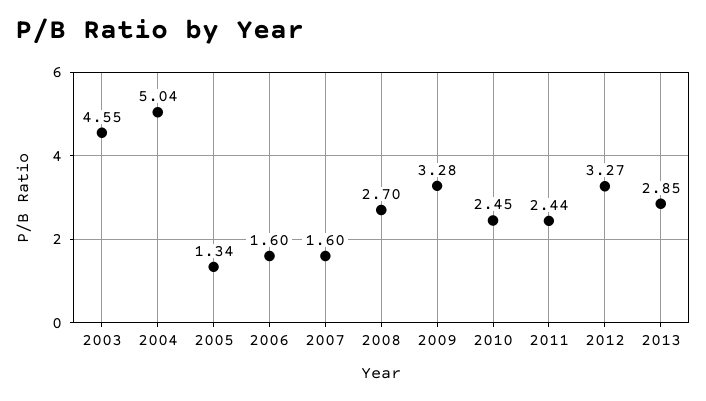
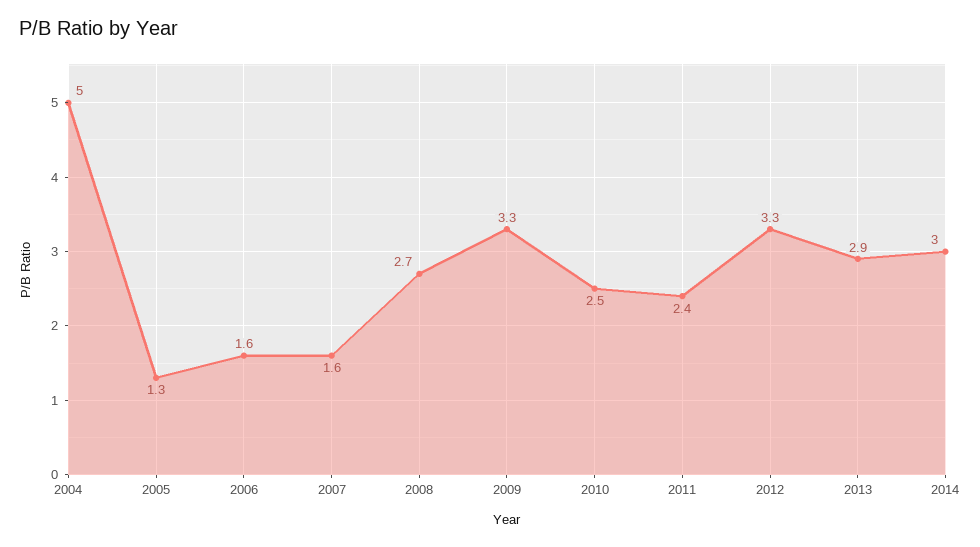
2003: 4.55 -> none
2014: none -> 3

